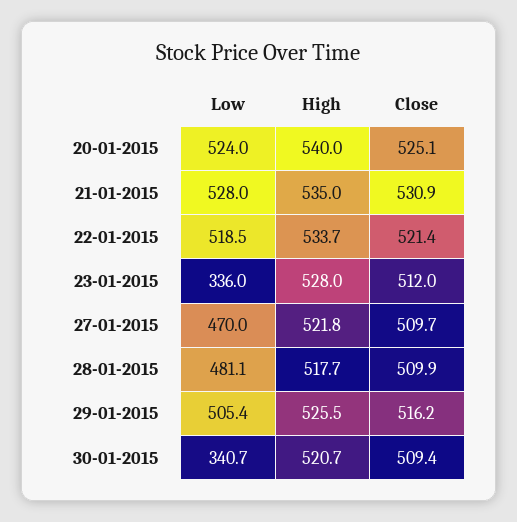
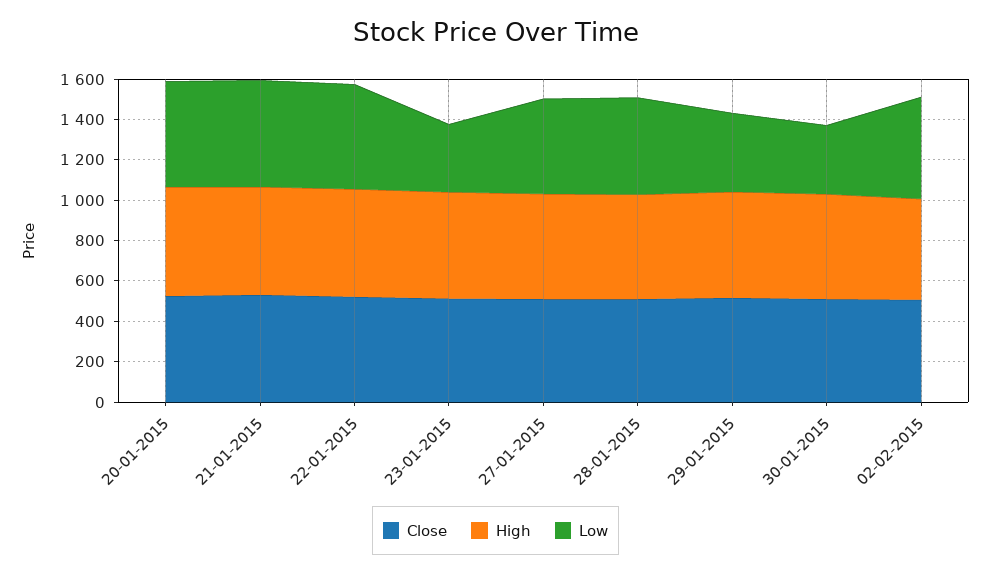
Low, 29-01-2015: 505.4 -> 400
Close, 02-02-2015: none -> 500
High, 02-02-2015: none -> 500
Low, 02-02-2015: none -> 500

